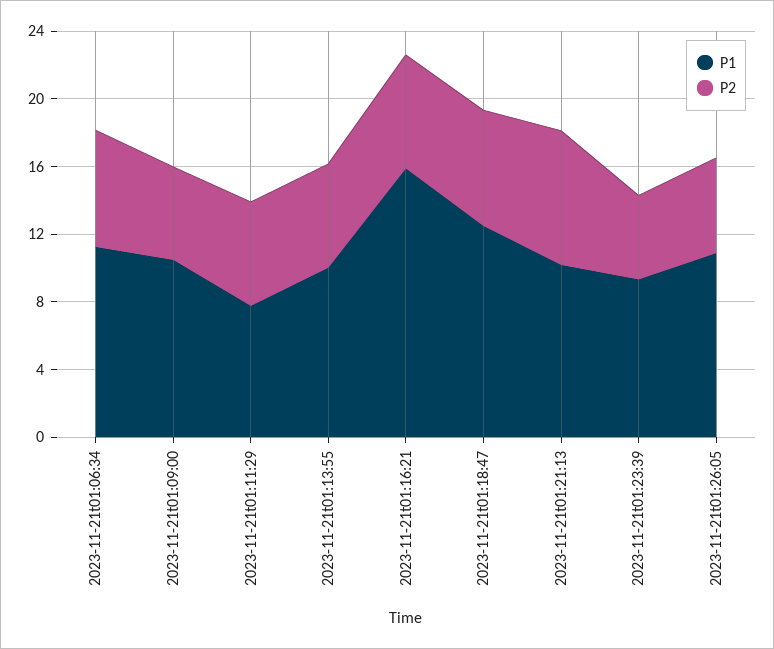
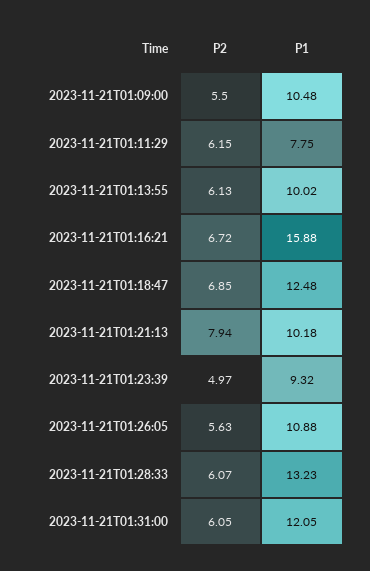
P1, 2023-11-21t01:06:34: 11 -> none
P2, 2023-11-21t01:06:34: 7 -> none
P2, 2023-11-21T01:28:33: none -> 6.07
P1, 2023-11-21T01:28:33: none -> 13.23
P2, 2023-11-21T01:31:00: none -> 6.05
P1, 2023-11-21T01:31:00: none -> 12.05

